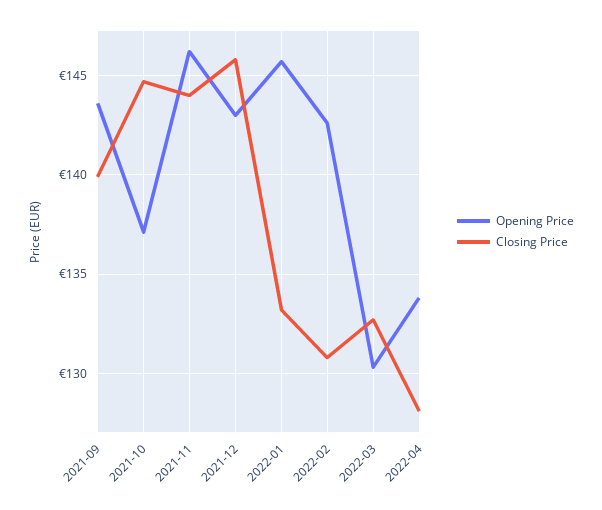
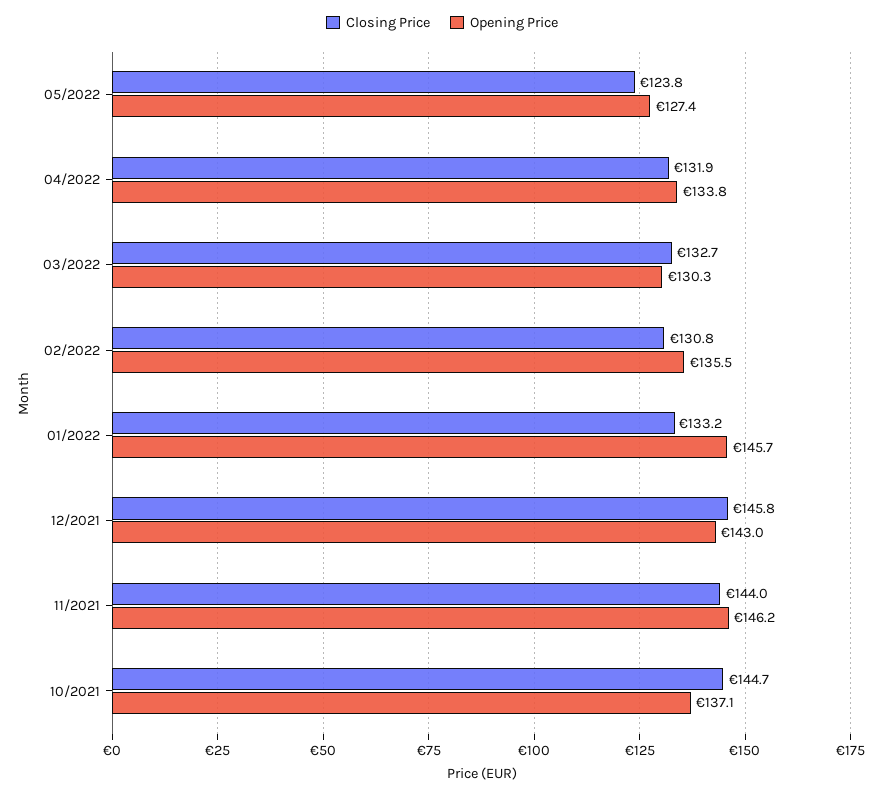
Opening Price, 2021-09: 143.5 -> none
Closing Price, 2021-09: 140 -> none
Opening Price, 2022-02: 142.5 -> 135.5
Closing Price, 2022-04: 128 -> 131.9
Closing Price, 05/2022: none -> 123.8
Opening Price, 05/2022: none -> 127.4

